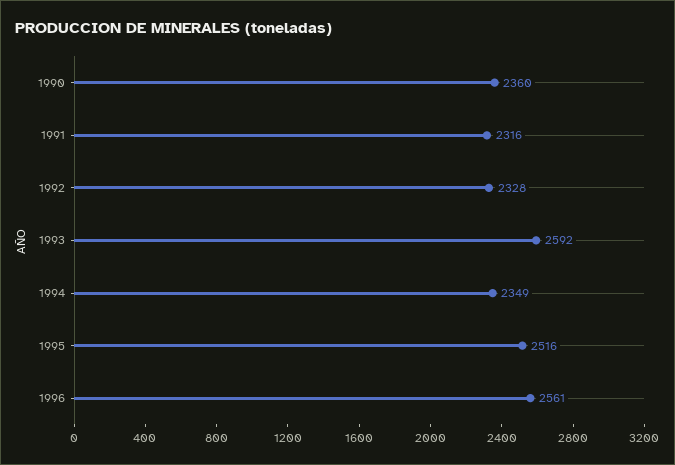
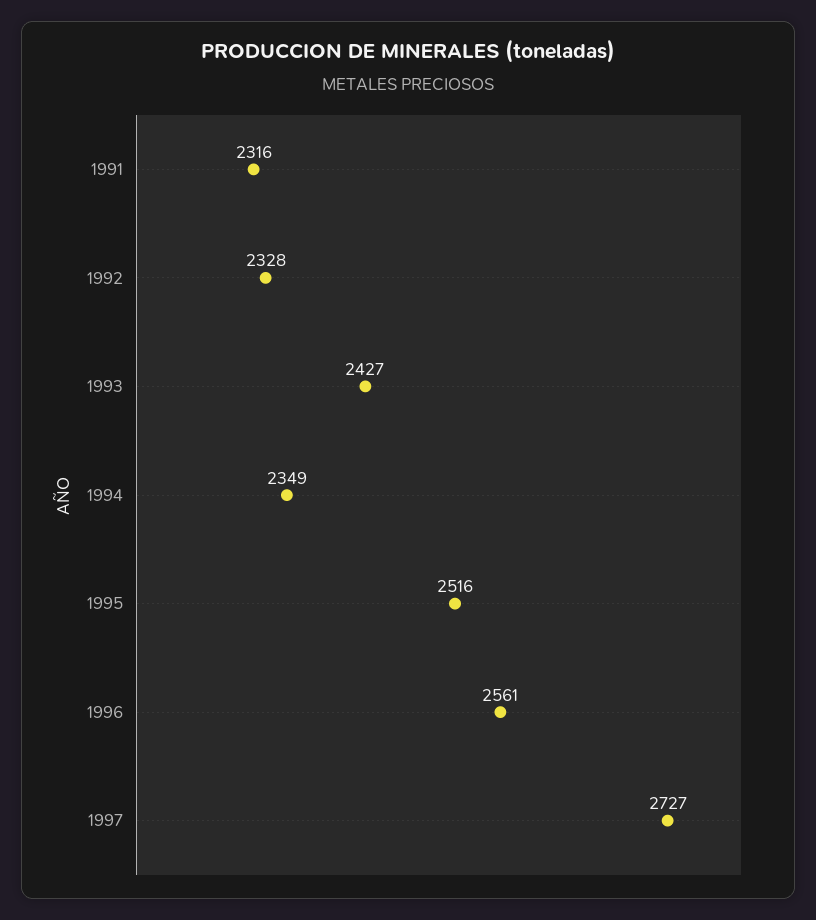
1990: 2360 -> none
1993: 2592 -> 2427
1997: none -> 2727

